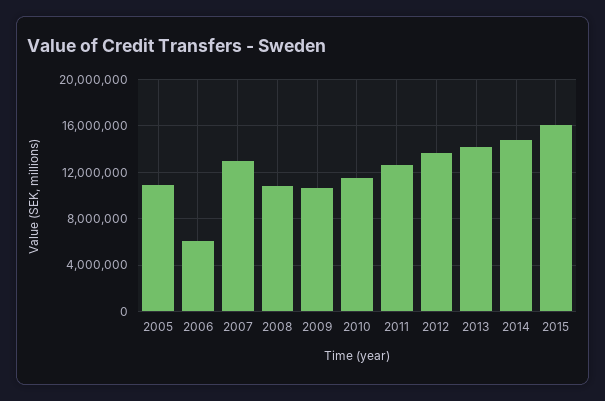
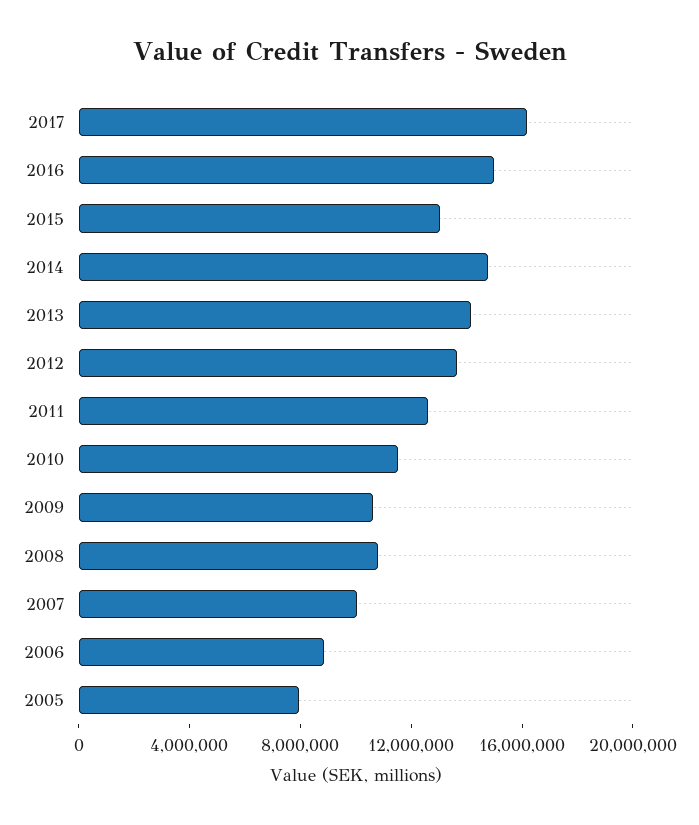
2005: 11000000 -> 8000000
2006: 6000000 -> 9000000
2007: 13000000 -> 10000000
2015: 16000000 -> 13000000
2017: none -> 16000000
2016: none -> 15000000

